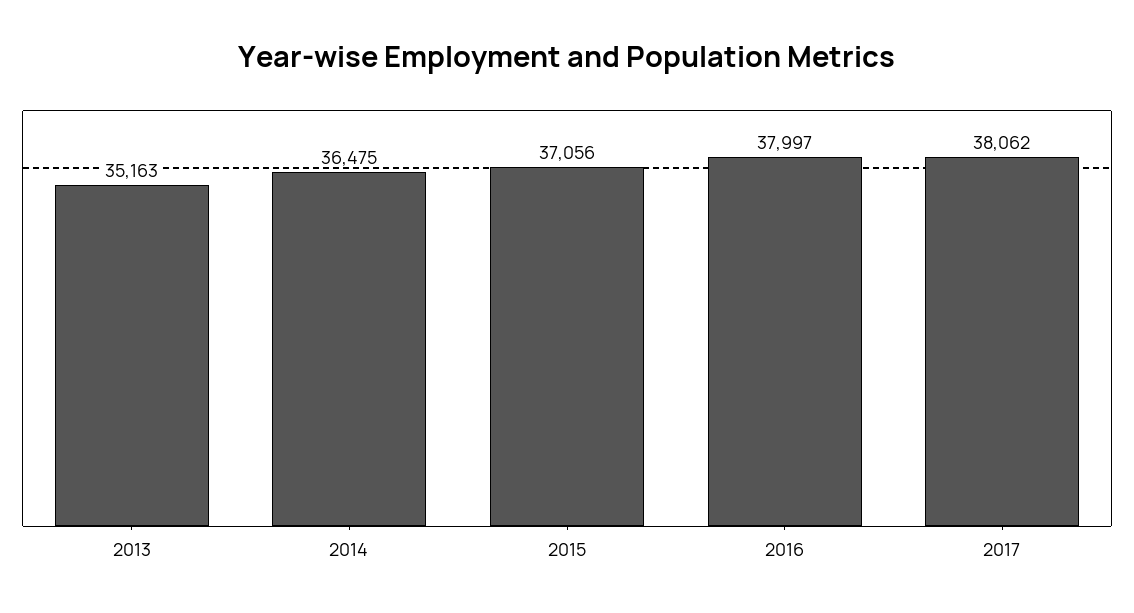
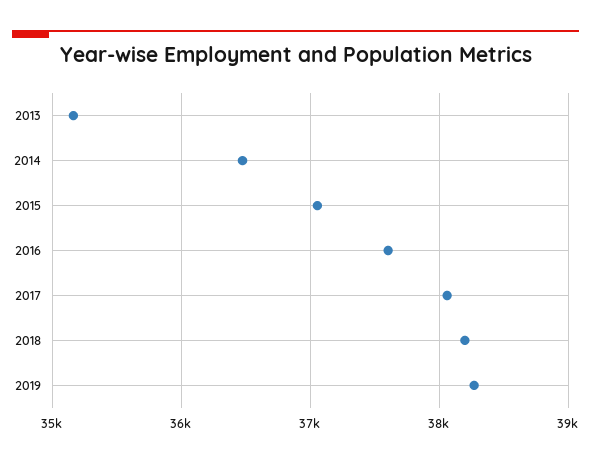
2016: 37997 -> 37600
2018: none -> 38200
2019: none -> 38300

